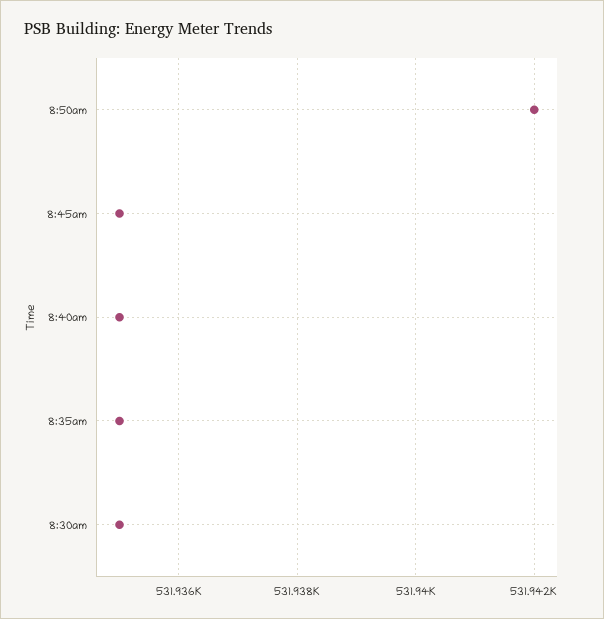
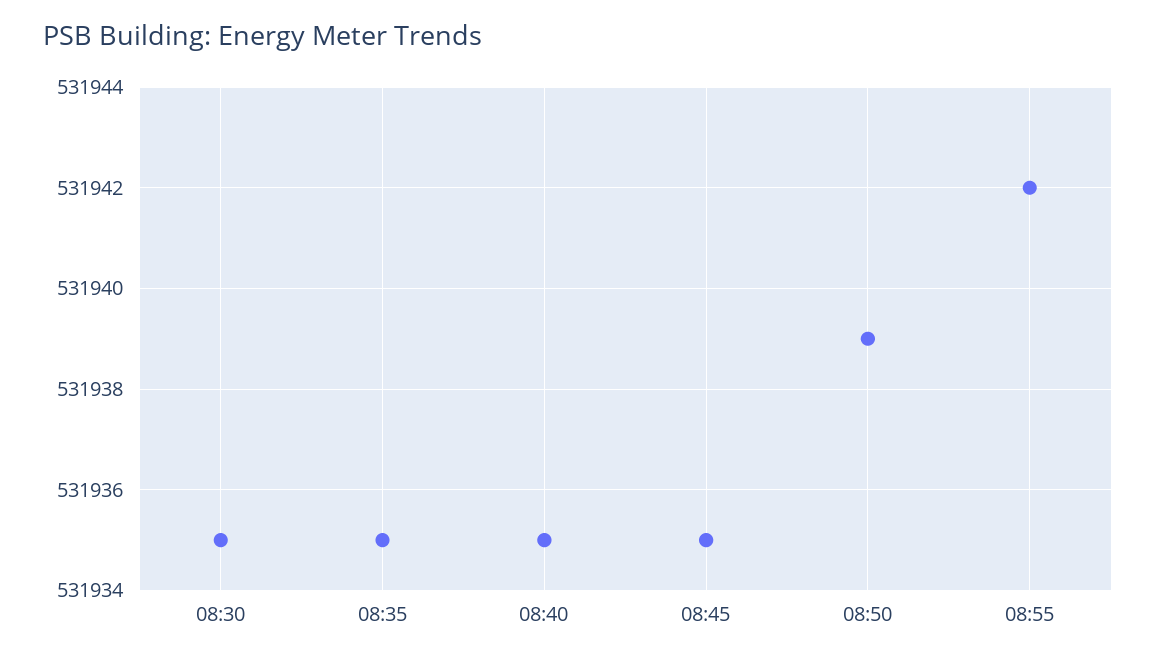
8:50am: 531942 -> 531939
08:55: none -> 531942

